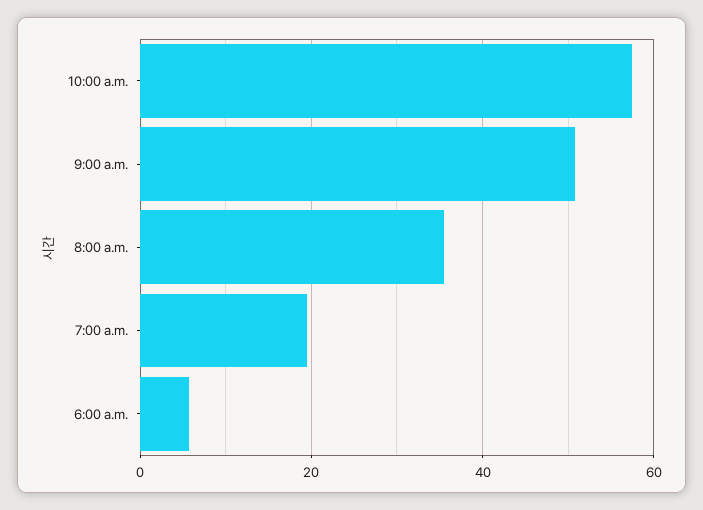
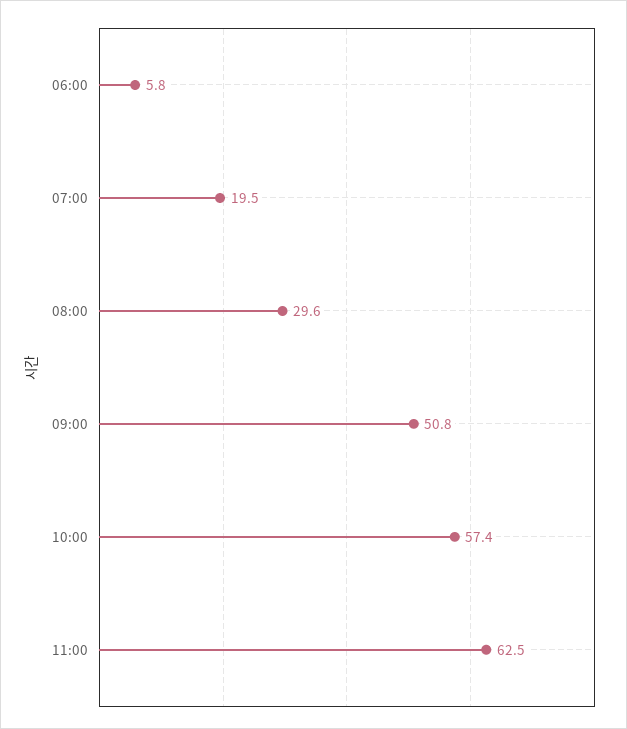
8:00 a.m.: 36 -> 29.6
11:00: none -> 62.5

